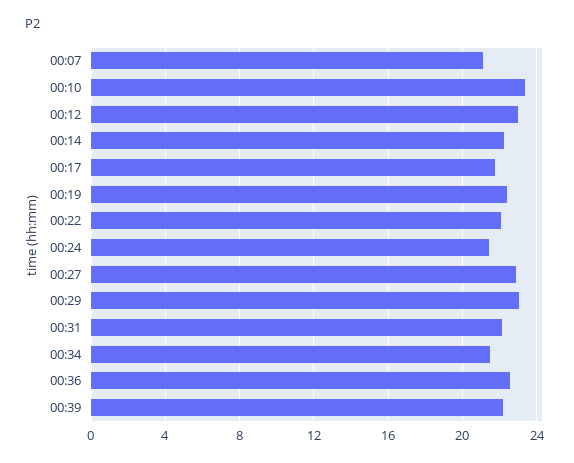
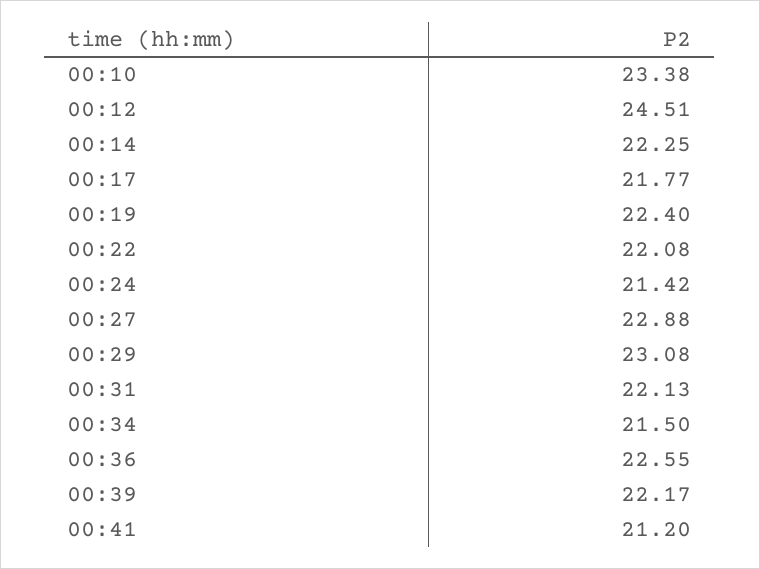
00:07: 21 -> none
00:12: 23 -> 24.51
00:41: none -> 21.2

